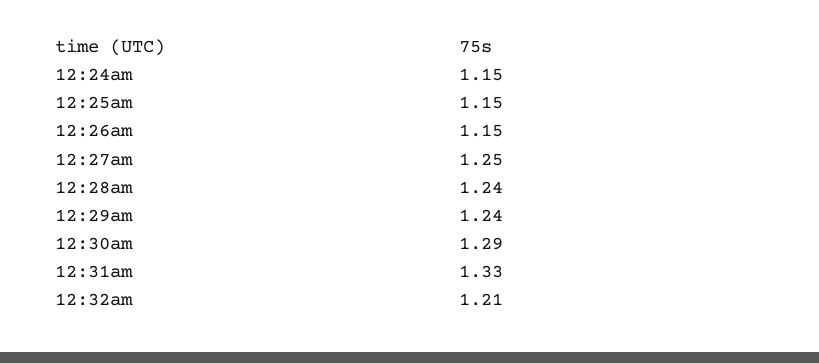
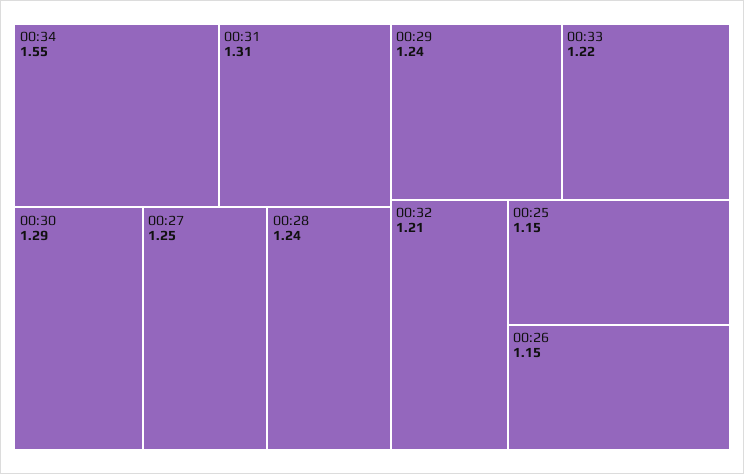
12:24am: 1.15 -> none
12:31am: 1.33 -> 1.31
00:34: none -> 1.55
00:33: none -> 1.22

